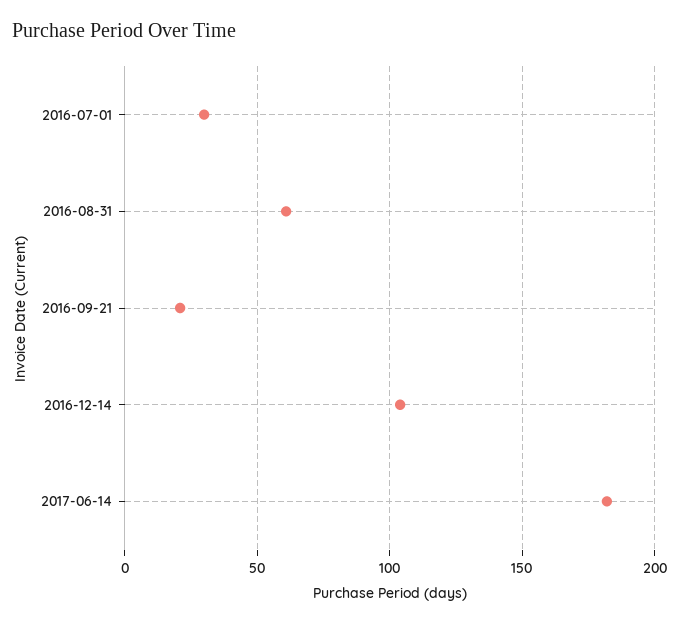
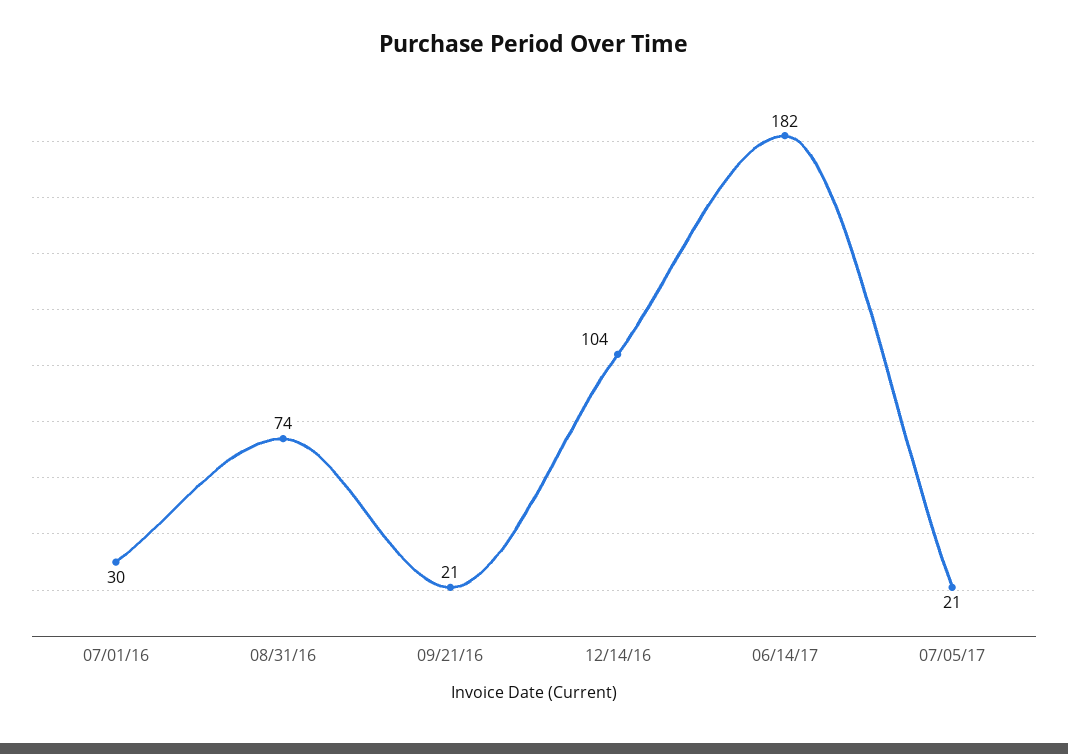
2016-08-31: 60 -> 74
07/05/17: none -> 21

